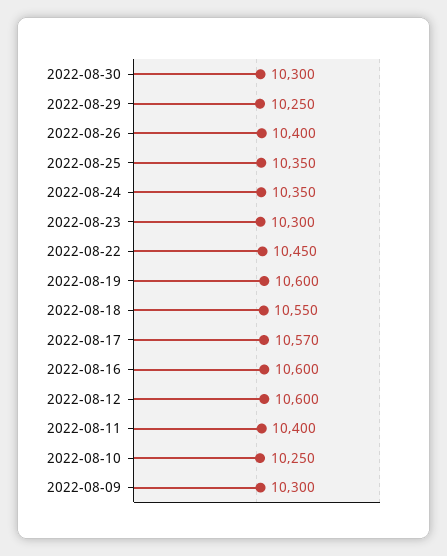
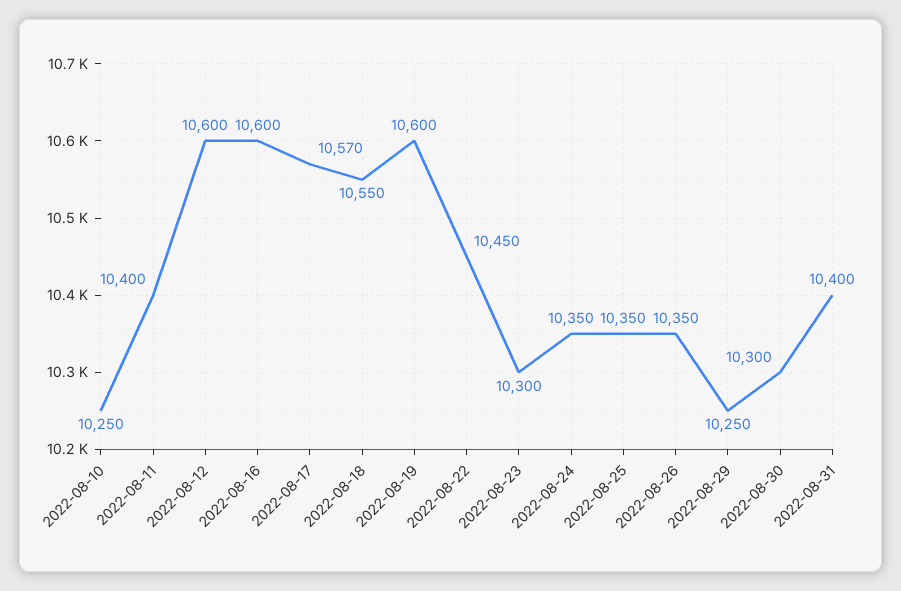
2022-08-26: 10400 -> 10350
2022-08-09: 10300 -> none
2022-08-31: none -> 10400

